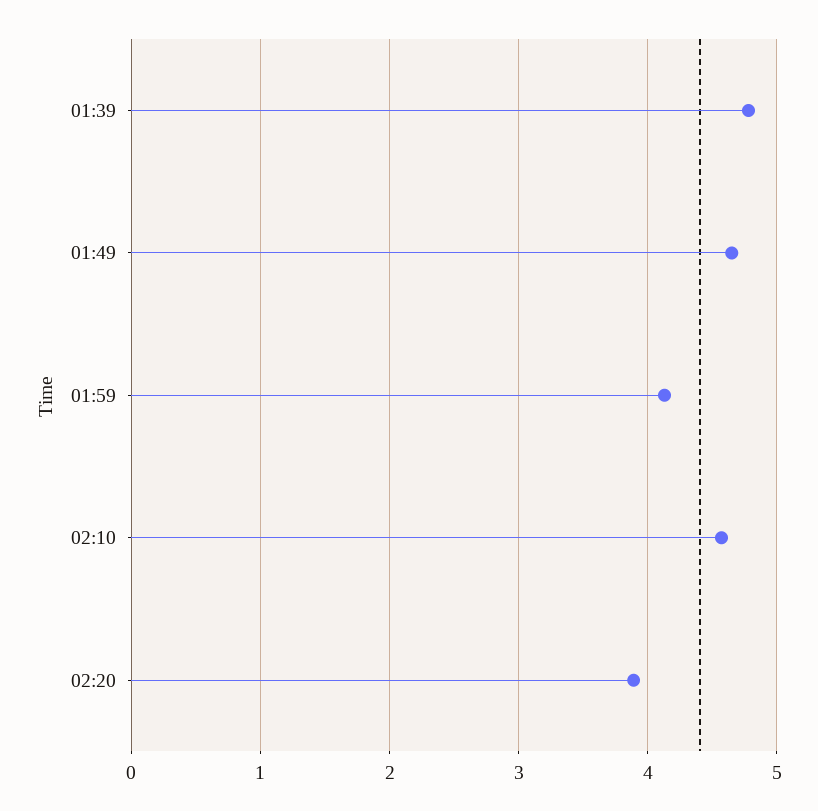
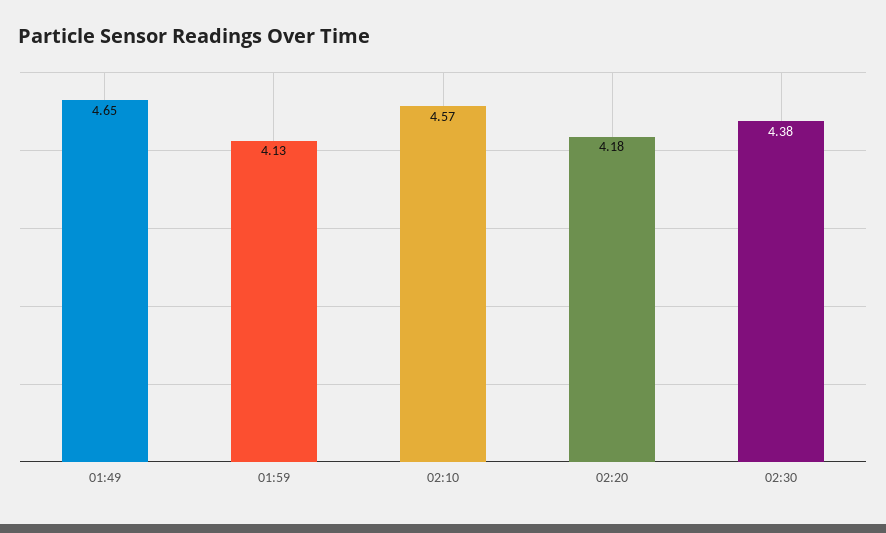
01:39: 4.8 -> none
02:20: 3.9 -> 4.18
02:30: none -> 4.38

